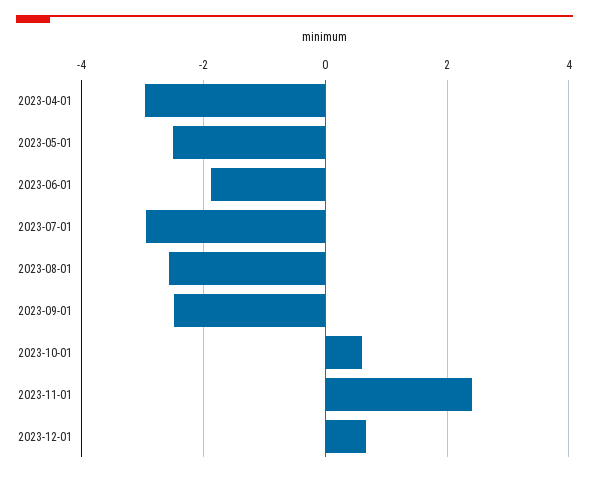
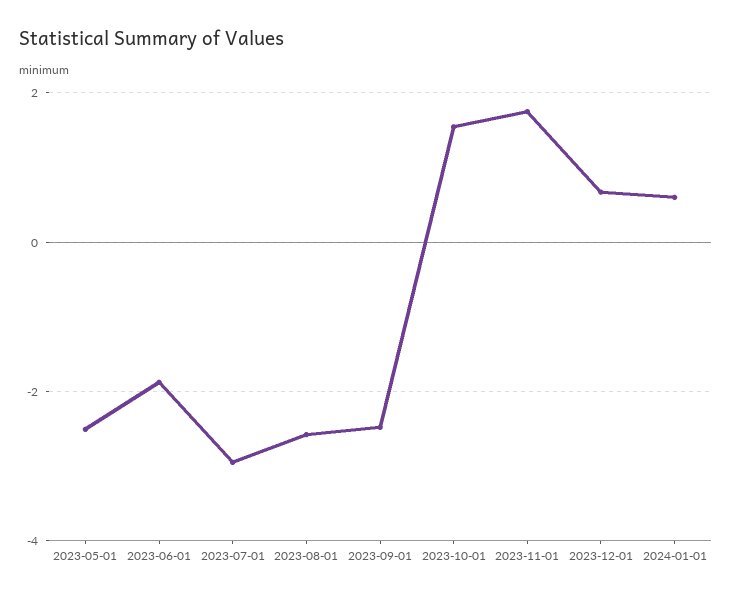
2023-04-01: -3 -> none
2023-10-01: 0.6 -> 1.6
2023-11-01: 2.4 -> 1.8
2024-01-01: none -> 0.6

